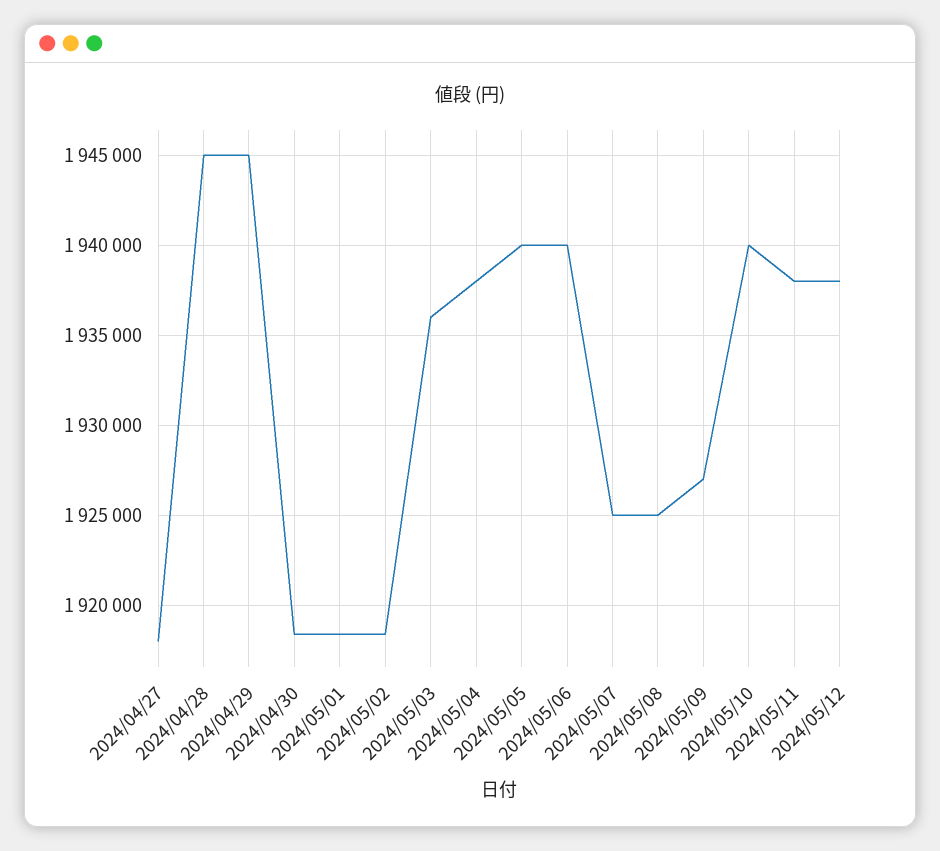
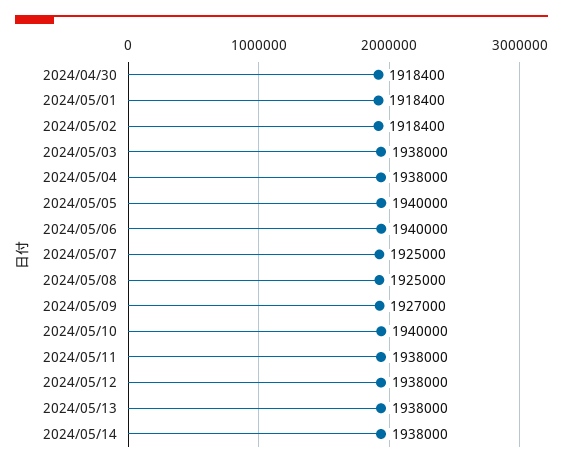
2024/04/27: 1918000 -> none
2024/04/28: 1945000 -> none
2024/04/29: 1945000 -> none
2024/05/03: 1936000 -> 1938000
2024/05/13: none -> 1938000
2024/05/14: none -> 1938000

